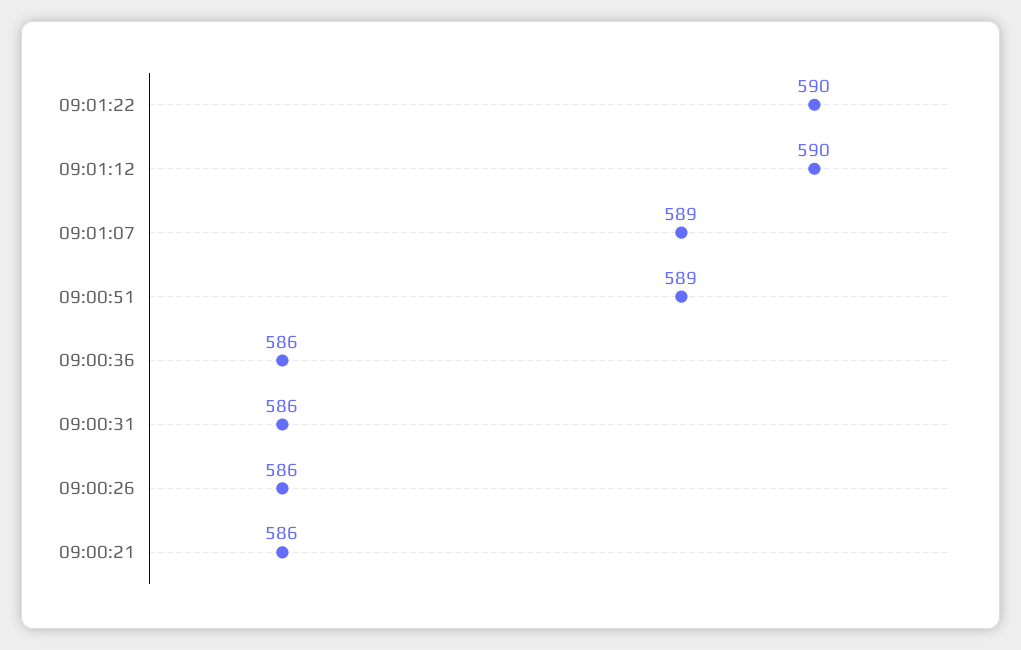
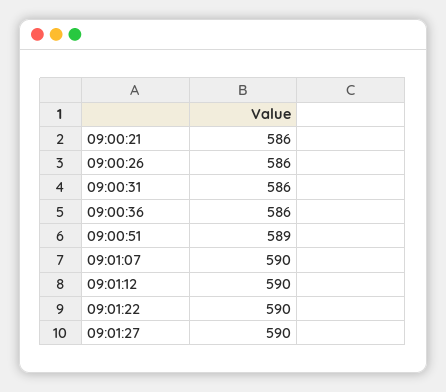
09:01:07: 589 -> 590
09:01:27: none -> 590

